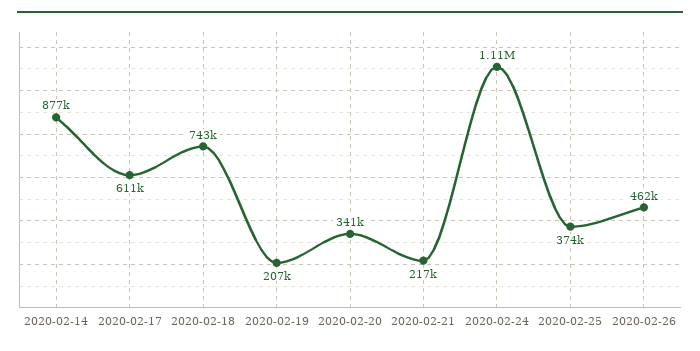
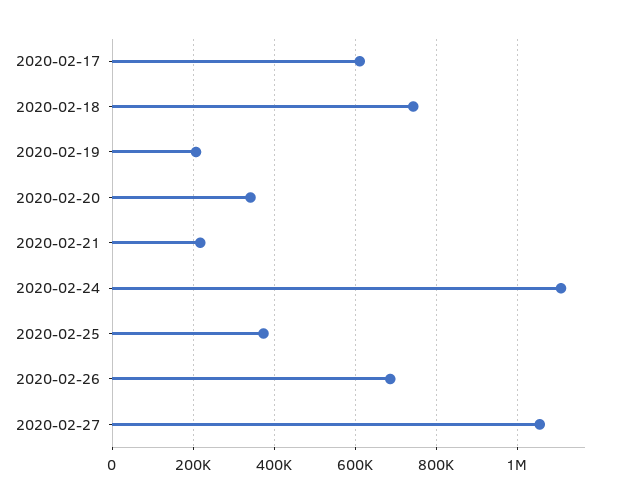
2020-02-14: 877000 -> none
2020-02-26: 462000 -> 680000
2020-02-27: none -> 1060000

